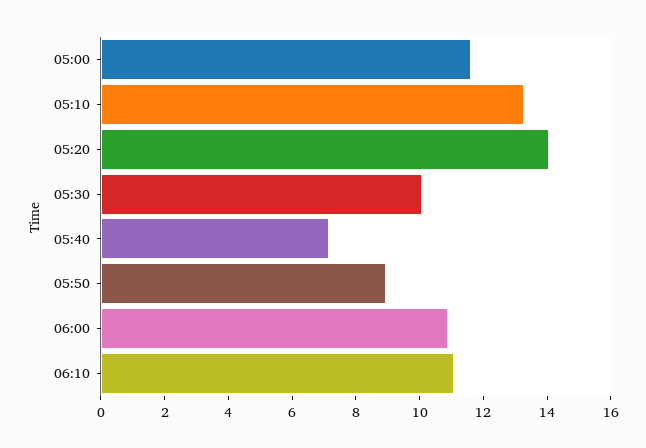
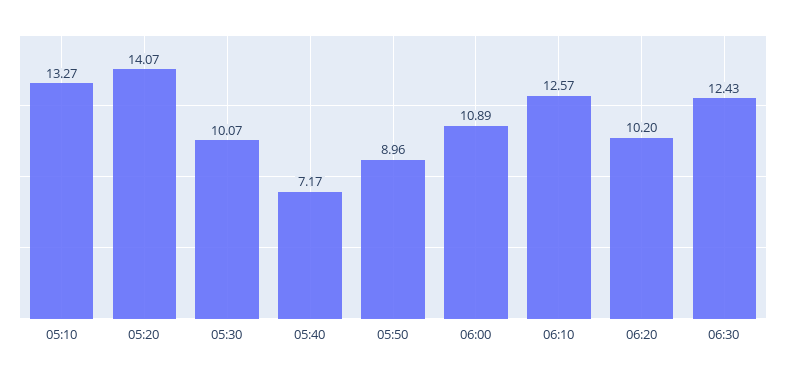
05:00: 11.5 -> none
06:10: 11 -> 12.57
06:20: none -> 10.2
06:30: none -> 12.43

